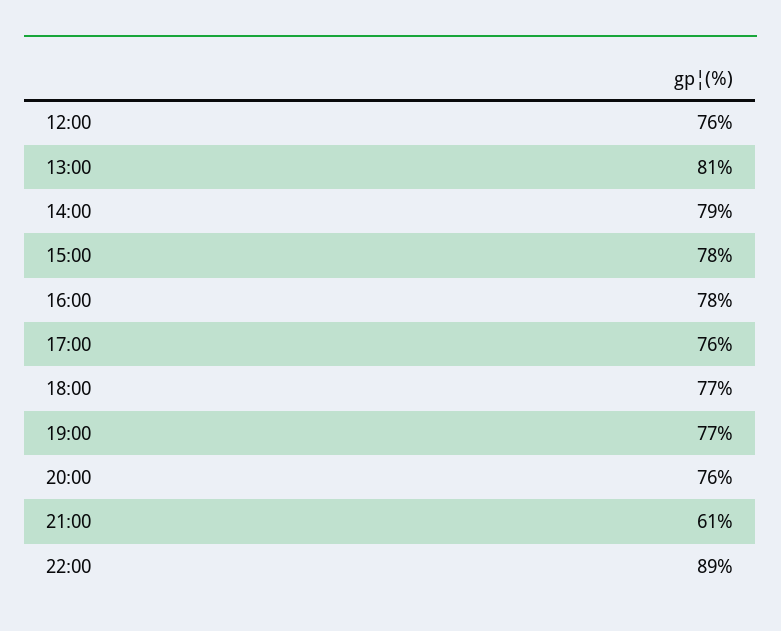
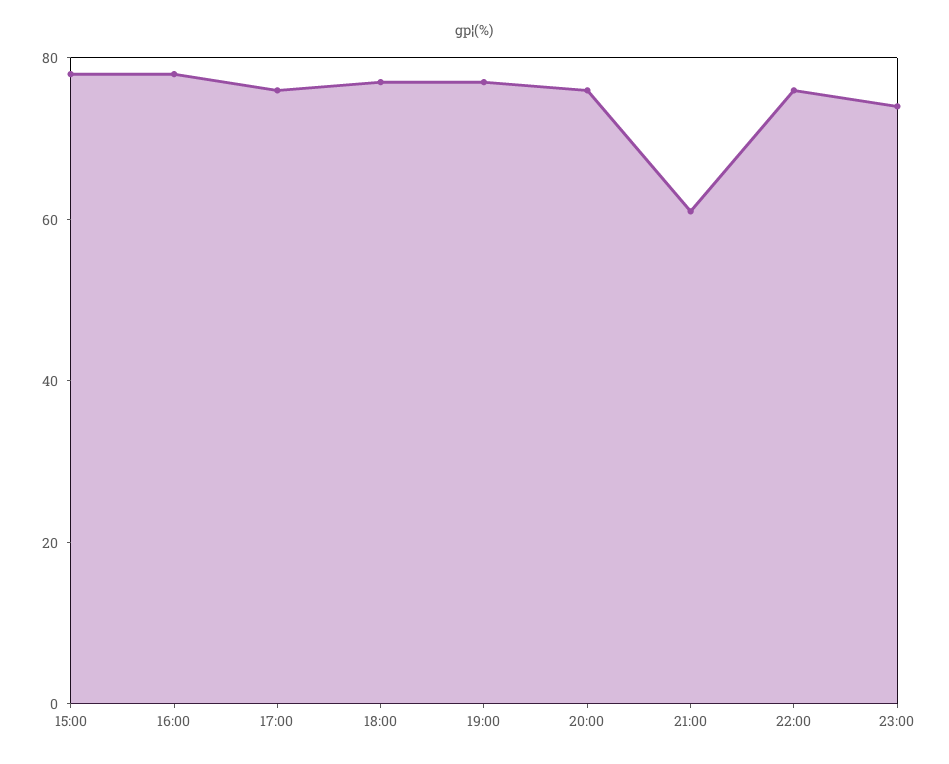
12:00: 76 -> none
13:00: 81 -> none
14:00: 79 -> none
22:00: 89 -> 75
23:00: none -> 75

